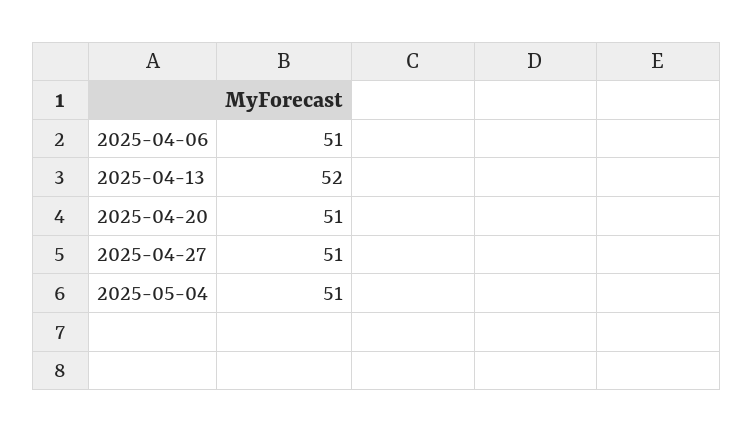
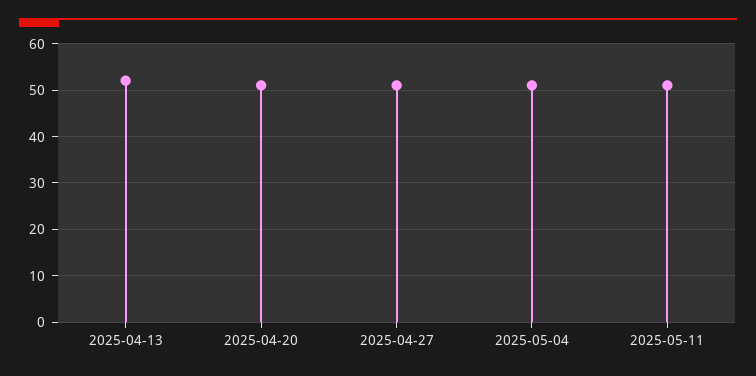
2025-04-06: 51 -> none
2025-05-11: none -> 50

